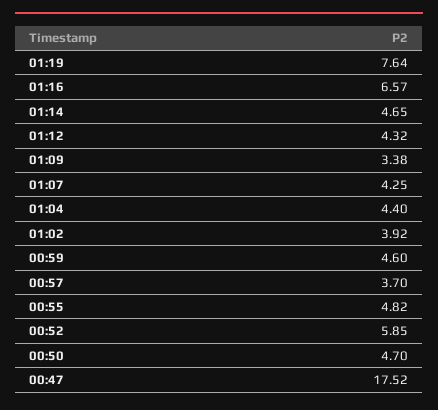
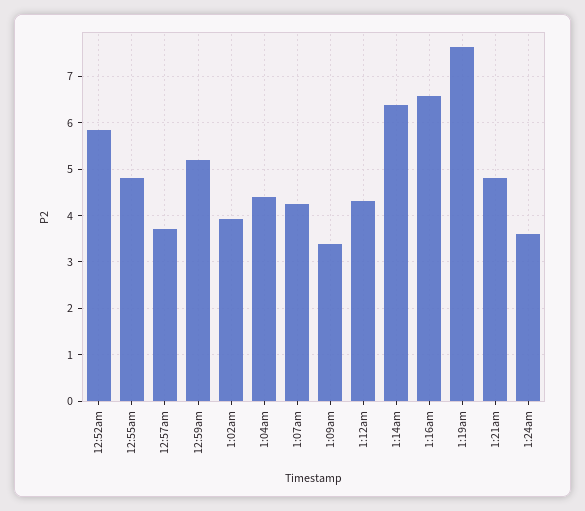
01:14: 4.65 -> 6.4
00:59: 4.6 -> 5.2
00:50: 4.7 -> none
00:47: 17.52 -> none
1:21am: none -> 4.8
1:24am: none -> 3.6

